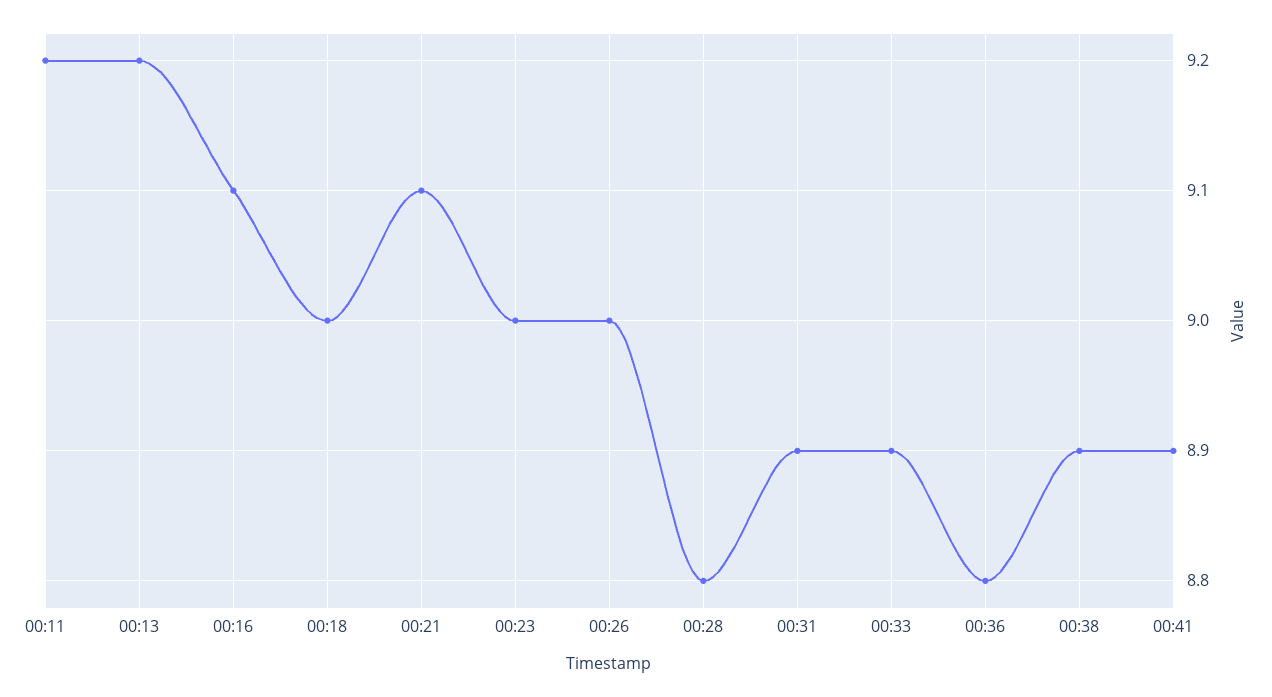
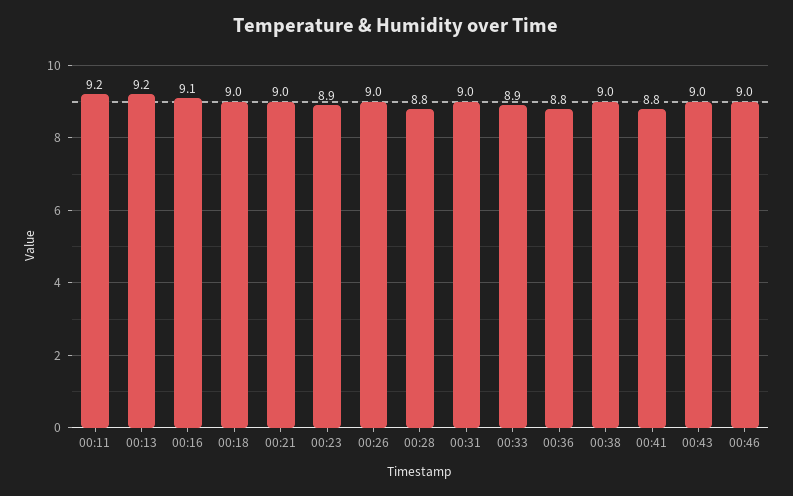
00:21: 9.1 -> 9
00:23: 9 -> 8.9
00:31: 8.9 -> 9
00:38: 8.9 -> 9
00:41: 8.9 -> 8.8
00:43: none -> 9
00:46: none -> 9

